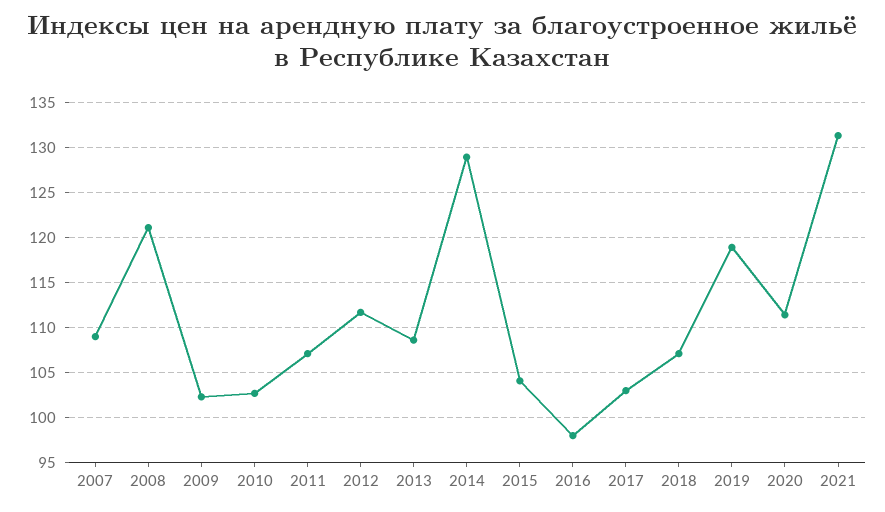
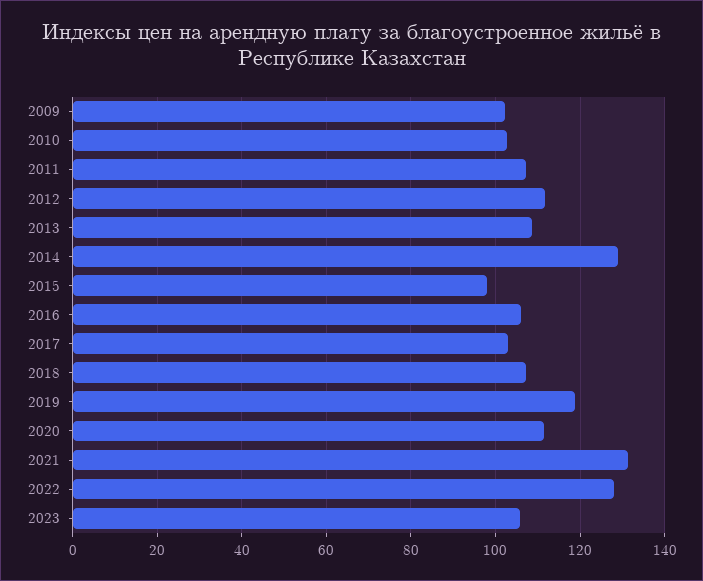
2007: 109 -> none
2008: 121 -> none
2015: 104 -> 98
2016: 98 -> 106
2022: none -> 128
2023: none -> 106

